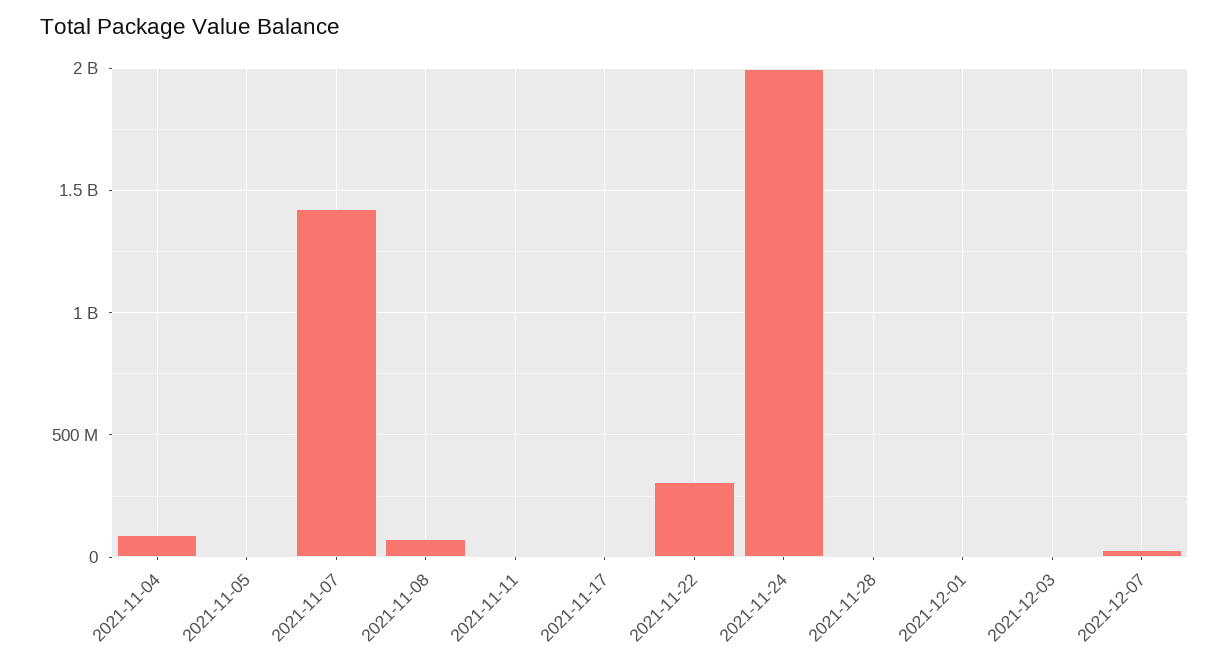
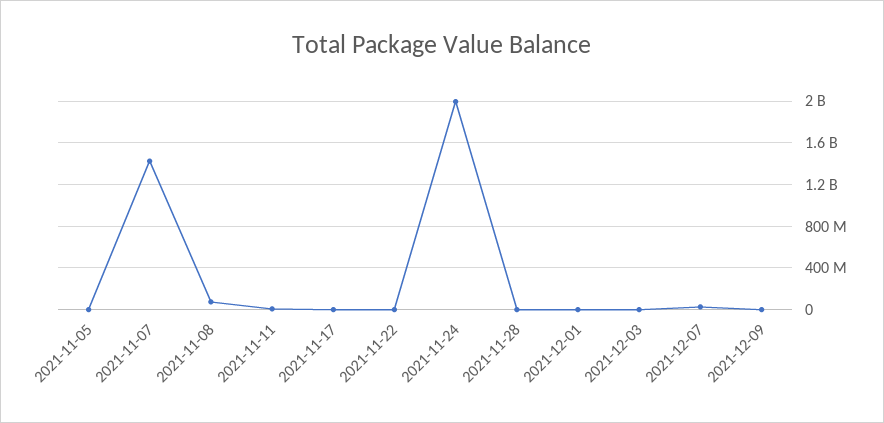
2021-11-04: 100000000 -> none
2021-11-22: 300000000 -> 0
2021-12-09: none -> 0

